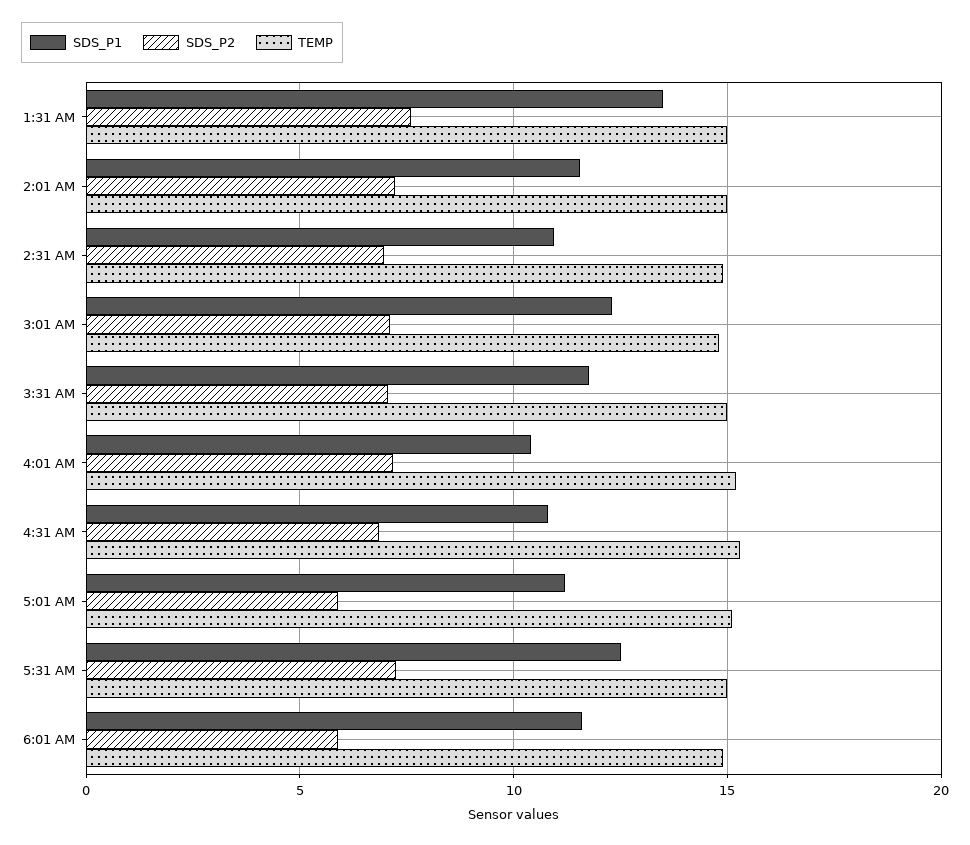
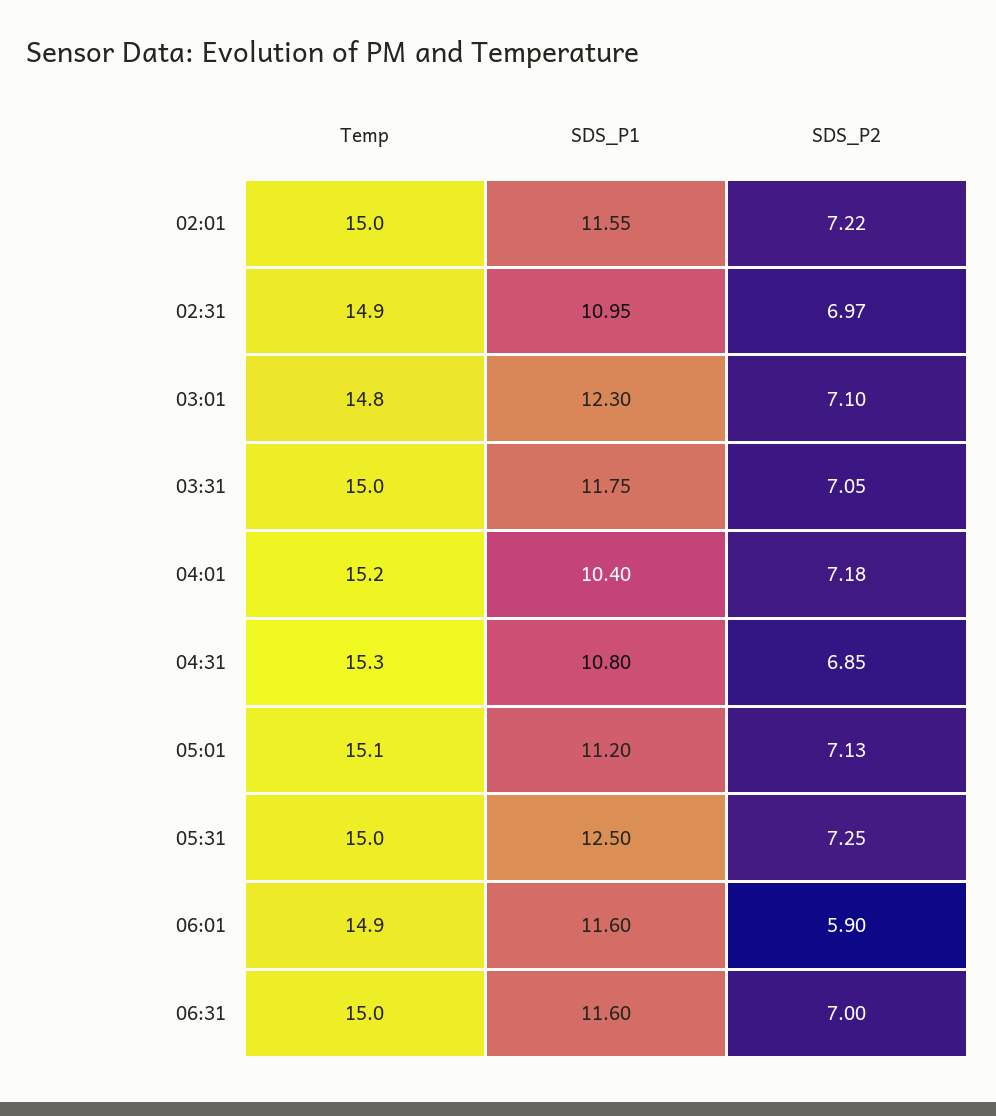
SDS_P1, 1:31 AM: 13.5 -> none
SDS_P2, 1:31 AM: 7.5 -> none
TEMP, 1:31 AM: 15 -> none
SDS_P2, 5:01 AM: 6 -> 7.13
TEMP, 06:31: none -> 15
SDS_P1, 06:31: none -> 11.6
SDS_P2, 06:31: none -> 7

